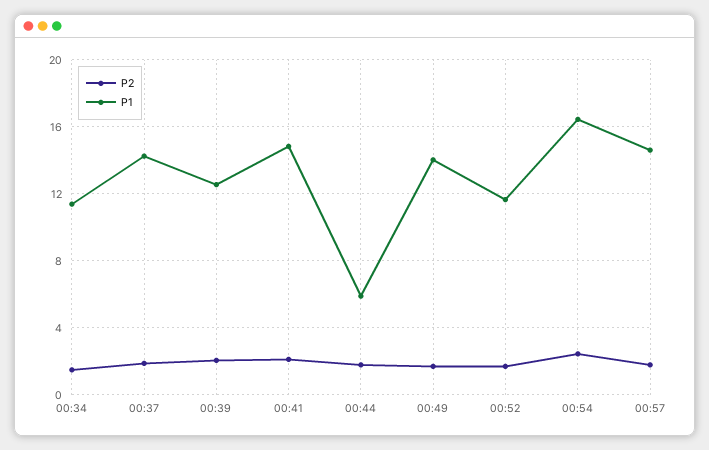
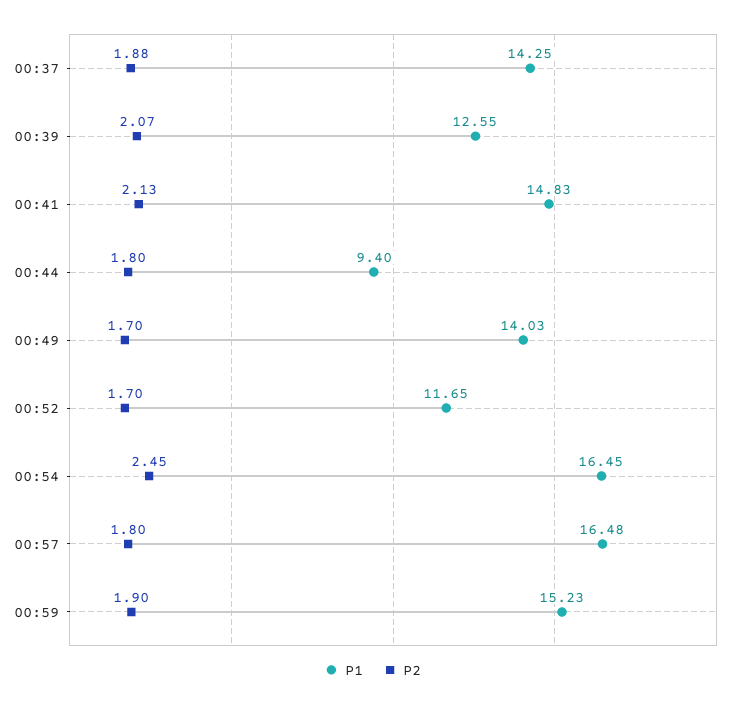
P2, 00:34: 1.5 -> none
P1, 00:34: 11.5 -> none
P1, 00:44: 6 -> 9.4
P1, 00:57: 14.5 -> 16.48
P1, 00:59: none -> 15.23
P2, 00:59: none -> 1.9

